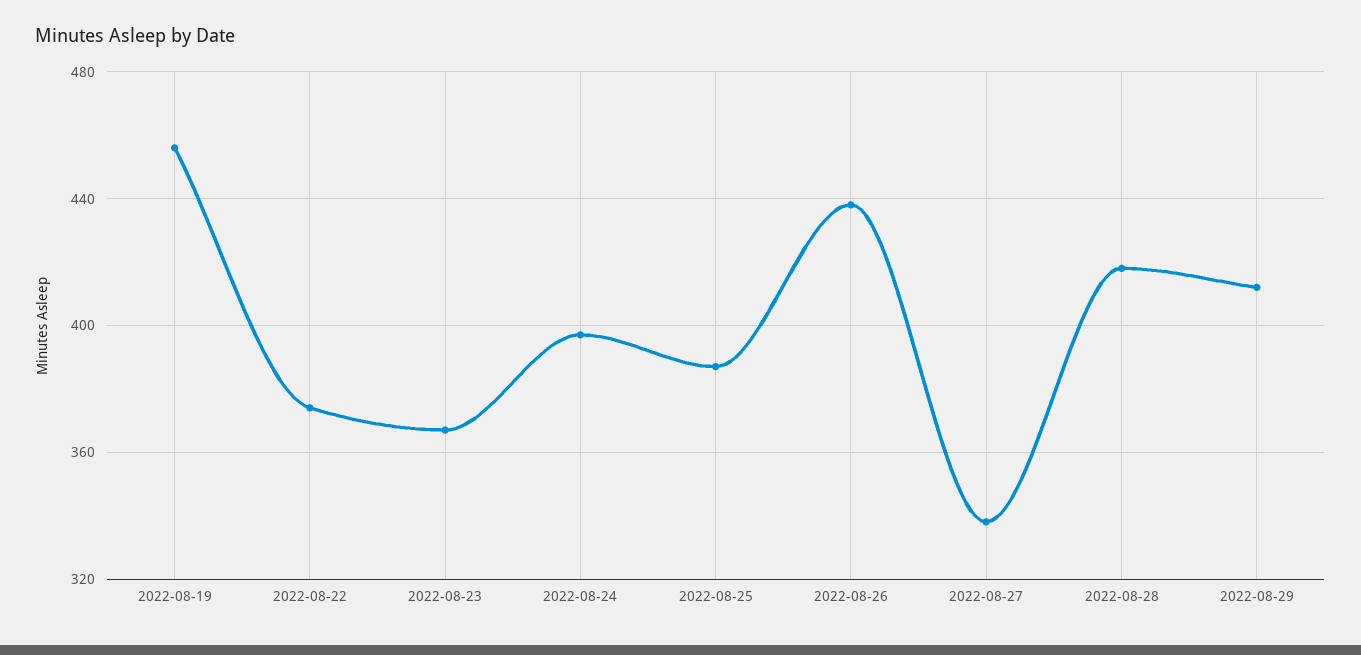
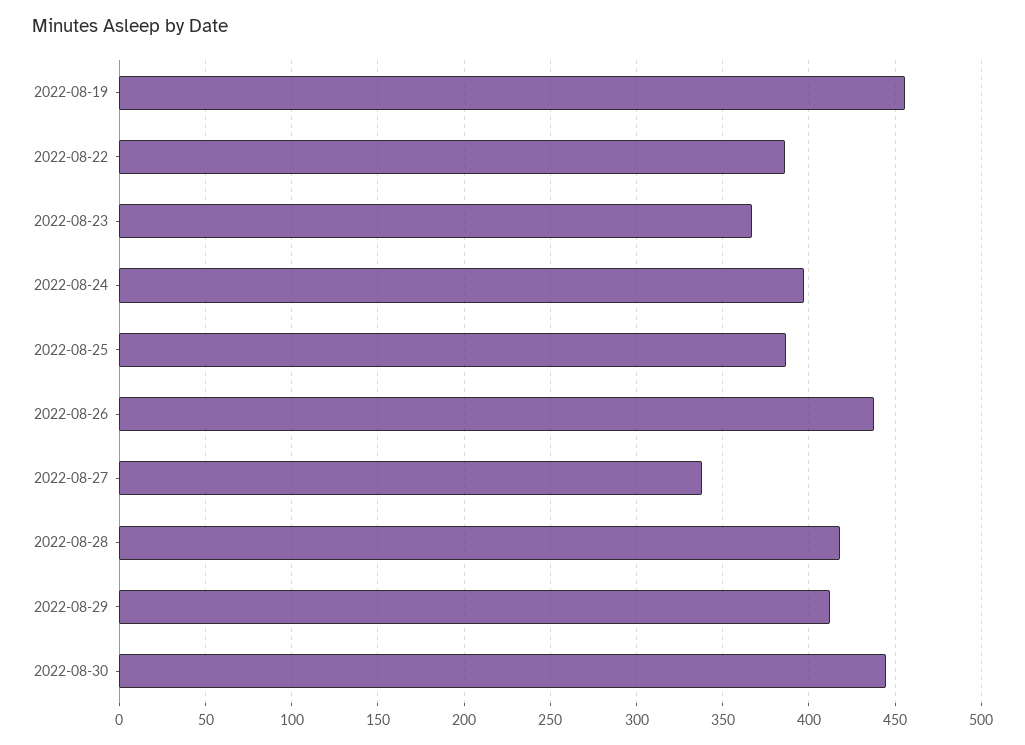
2022-08-22: 375 -> 385
2022-08-30: none -> 445

